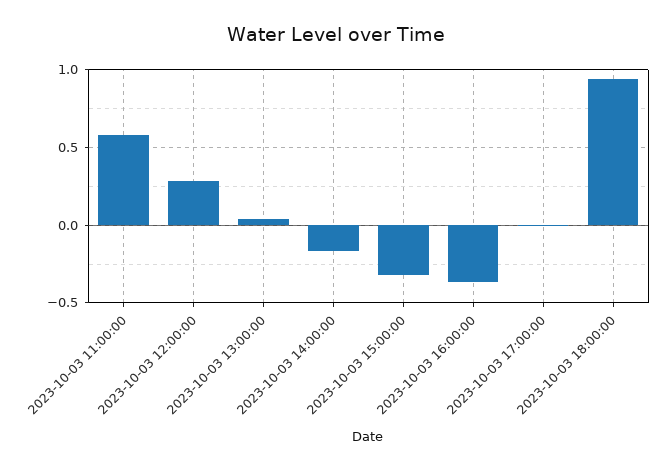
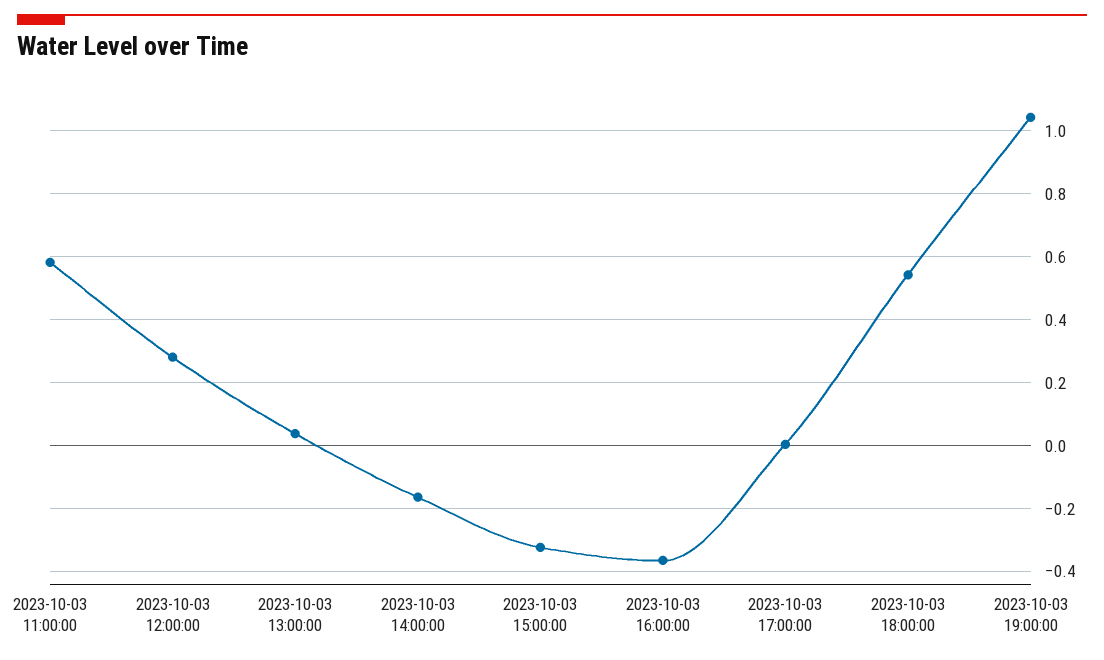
2023-10-03 18:00:00: 0.95 -> 0.54
2023-10-03 19:00:00: none -> 1.04

